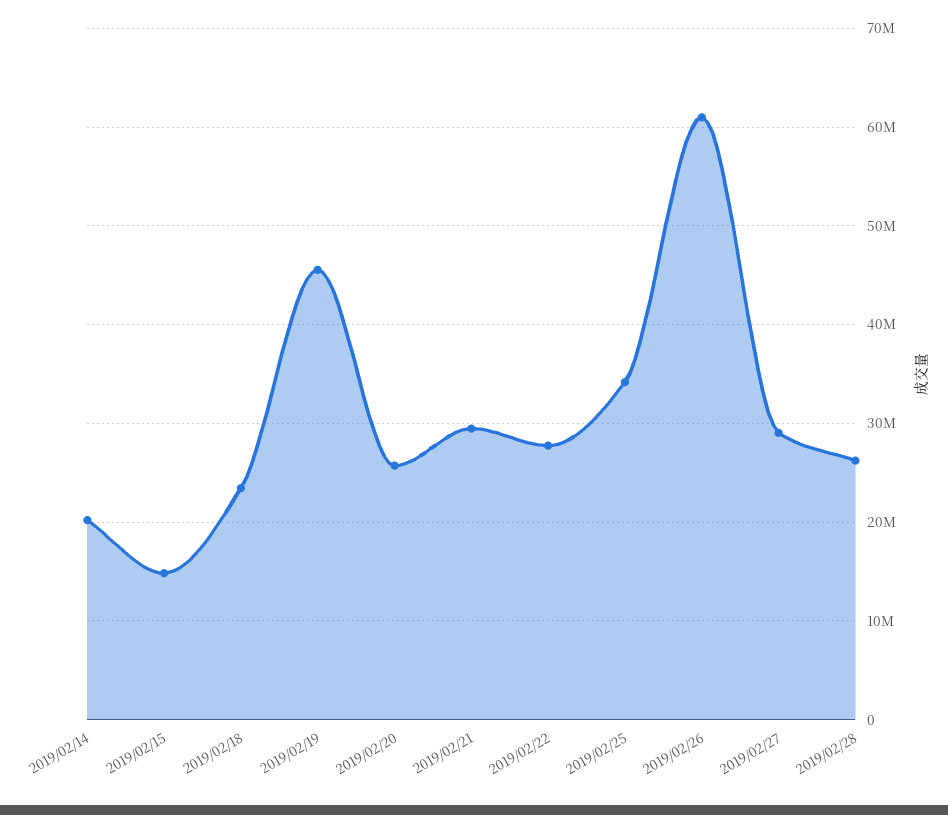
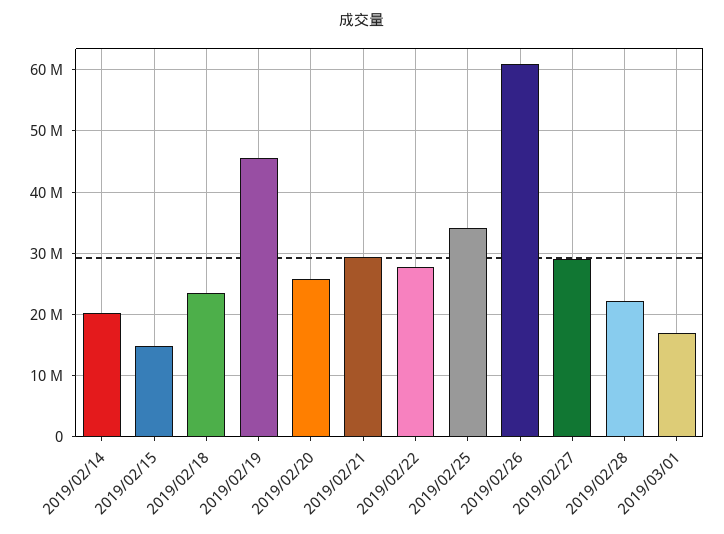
2019/02/28: 26000000 -> 22000000
2019/03/01: none -> 17000000

